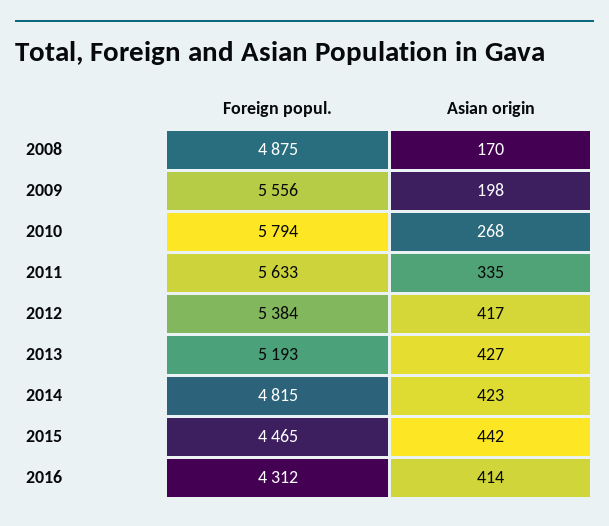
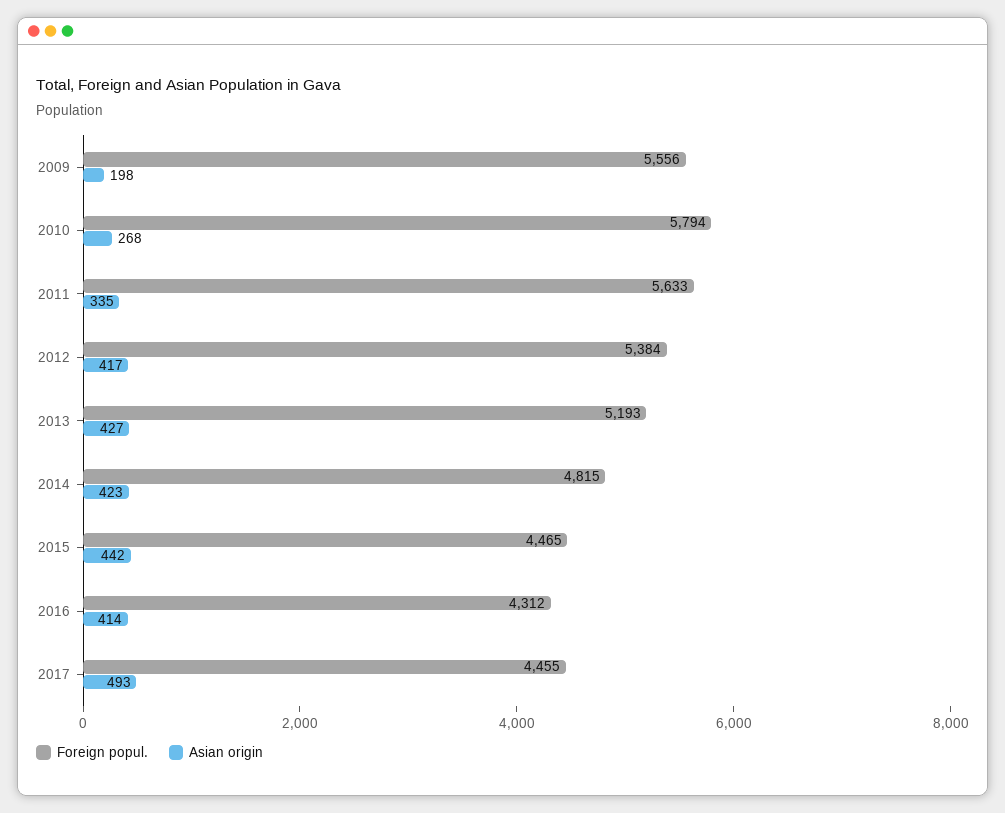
Foreign popul., 2008: 4875 -> none
Asian origin, 2008: 170 -> none
Foreign popul., 2017: none -> 4455
Asian origin, 2017: none -> 493

